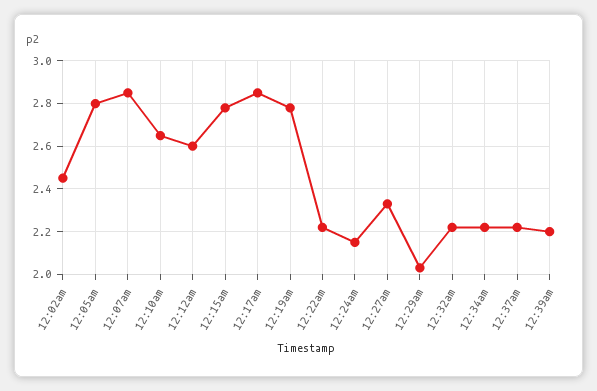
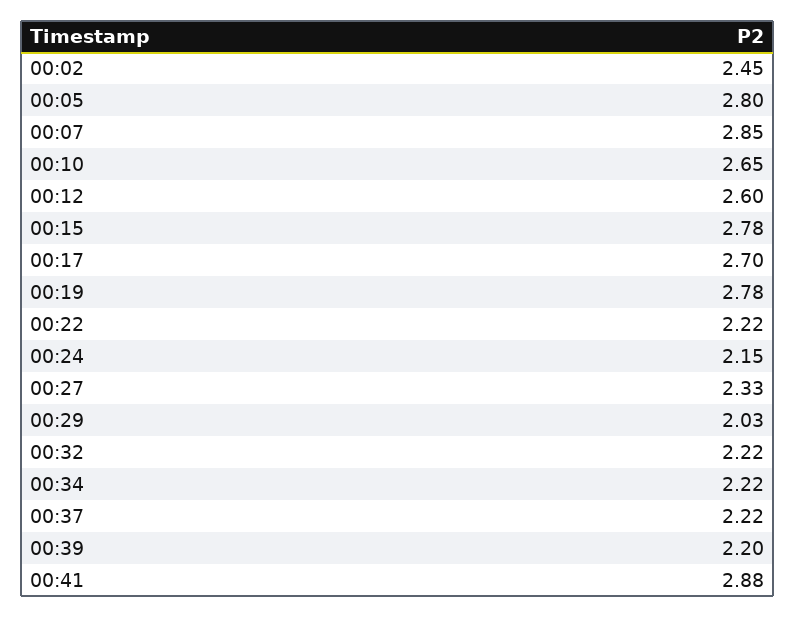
12:17am: 2.85 -> 2.7
00:41: none -> 2.88

